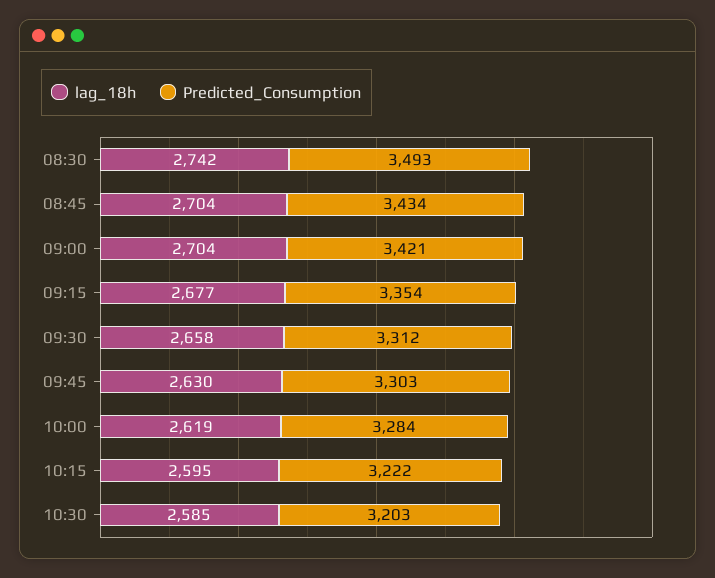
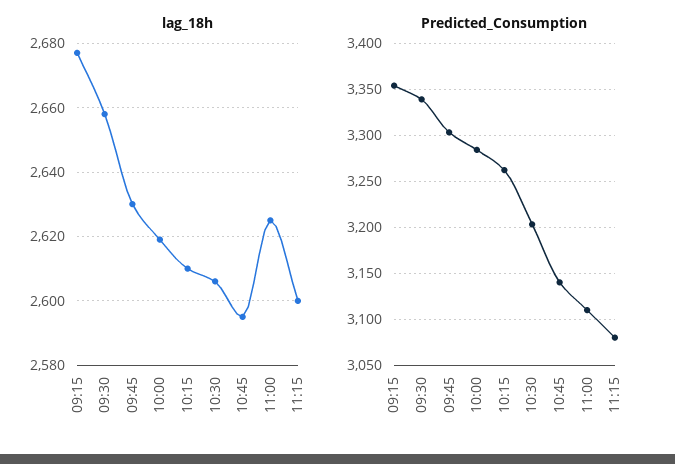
lag_18h, 08:30: 2742 -> none
Predicted_Consumption, 08:30: 3493 -> none
lag_18h, 08:45: 2704 -> none
Predicted_Consumption, 08:45: 3434 -> none
lag_18h, 09:00: 2704 -> none
Predicted_Consumption, 09:00: 3421 -> none
Predicted_Consumption, 09:30: 3312 -> 3340
lag_18h, 10:15: 2595 -> 2610
Predicted_Consumption, 10:15: 3222 -> 3260
lag_18h, 10:30: 2585 -> 2605
lag_18h, 10:45: none -> 2595
lag_18h, 11:00: none -> 2625
lag_18h, 11:15: none -> 2600
Predicted_Consumption, 10:45: none -> 3140
Predicted_Consumption, 11:00: none -> 3110
Predicted_Consumption, 11:15: none -> 3080

